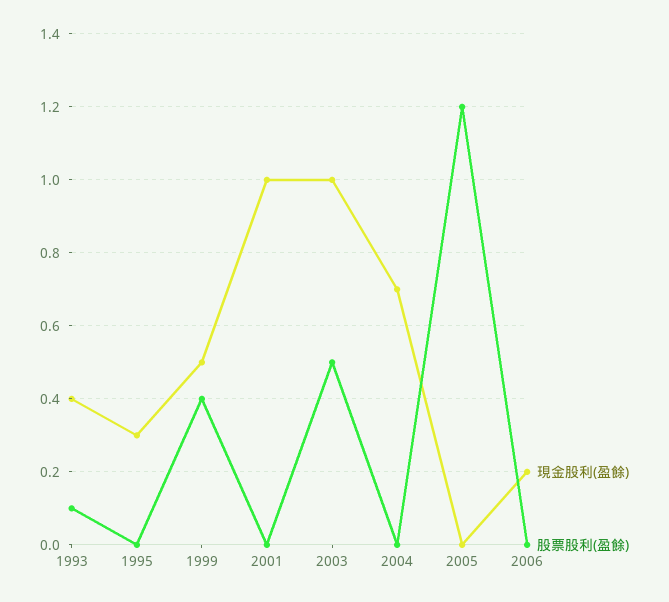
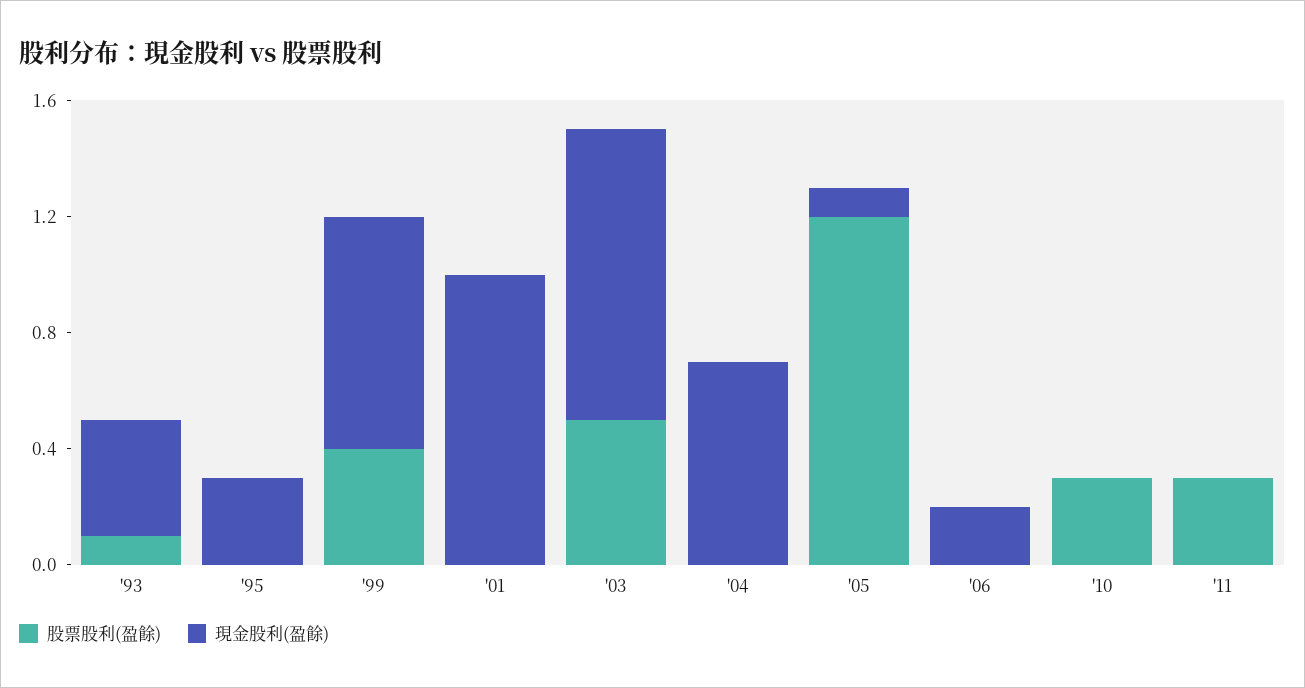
現金股利(盈餘), 1999: 0.5 -> 0.8
現金股利(盈餘), 2005: 0 -> 0.1
股票股利(盈餘), '10: none -> 0.3
現金股利(盈餘), '10: none -> 0
股票股利(盈餘), '11: none -> 0.3
現金股利(盈餘), '11: none -> 0

